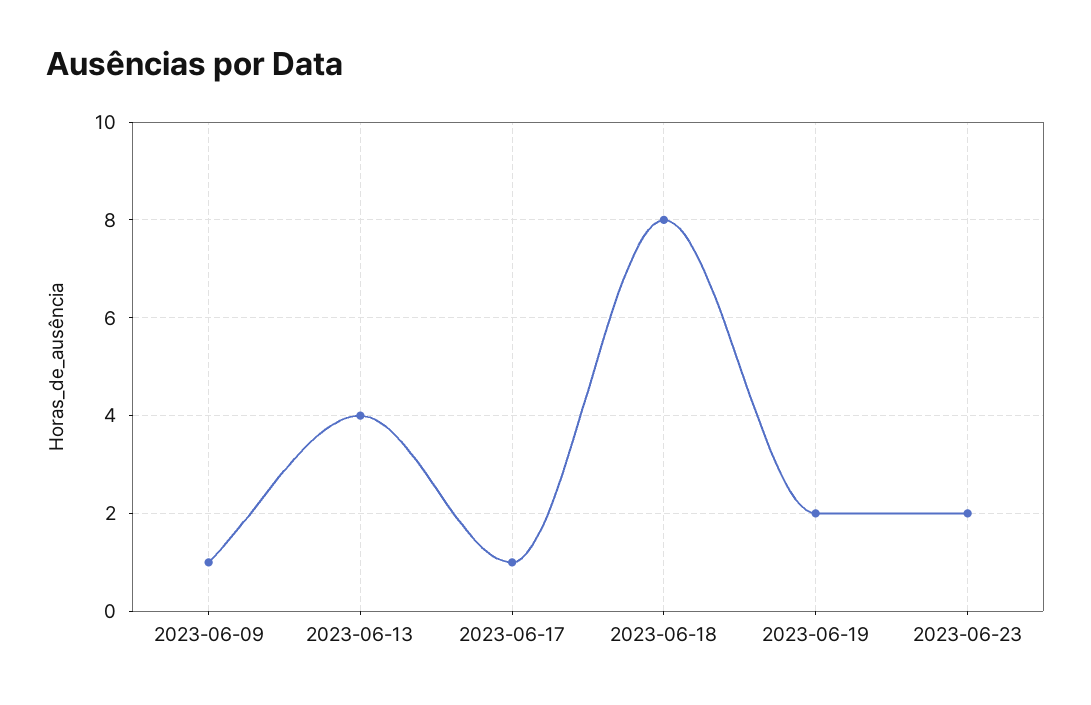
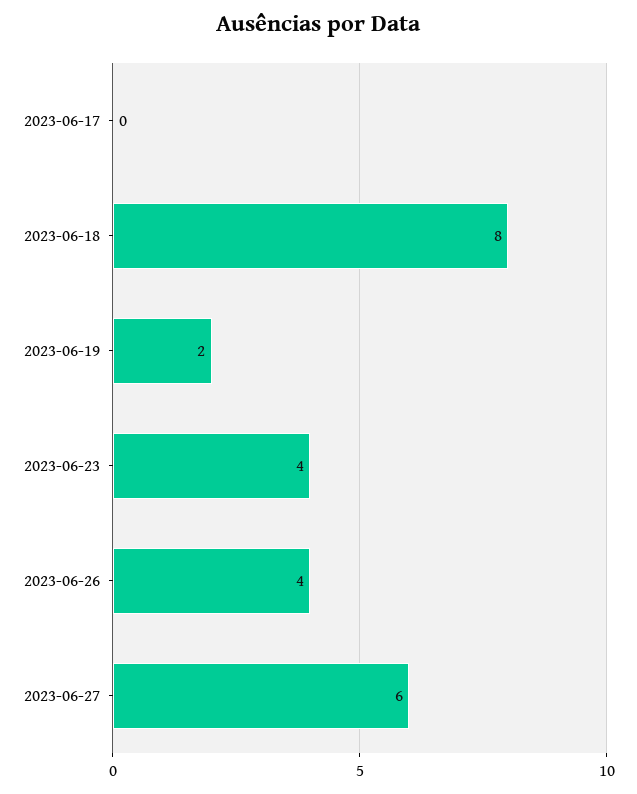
2023-06-09: 1 -> none
2023-06-13: 4 -> none
2023-06-17: 1 -> 0
2023-06-23: 2 -> 4
2023-06-26: none -> 4
2023-06-27: none -> 6

